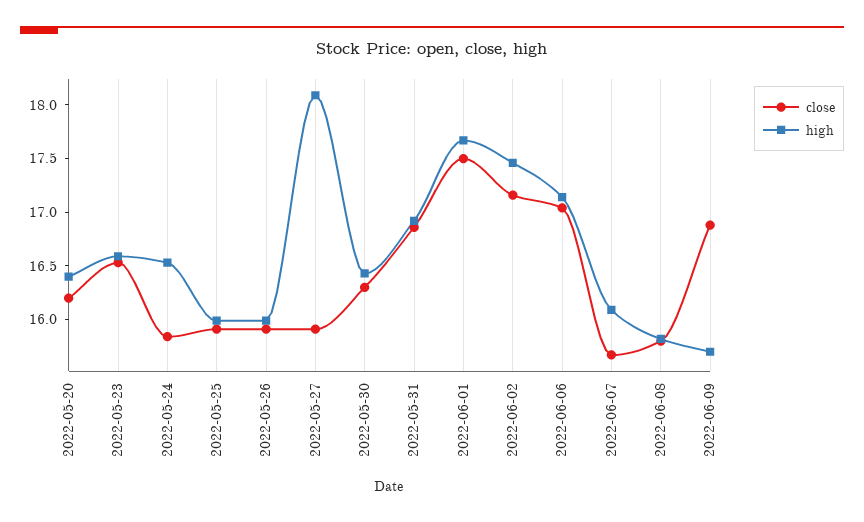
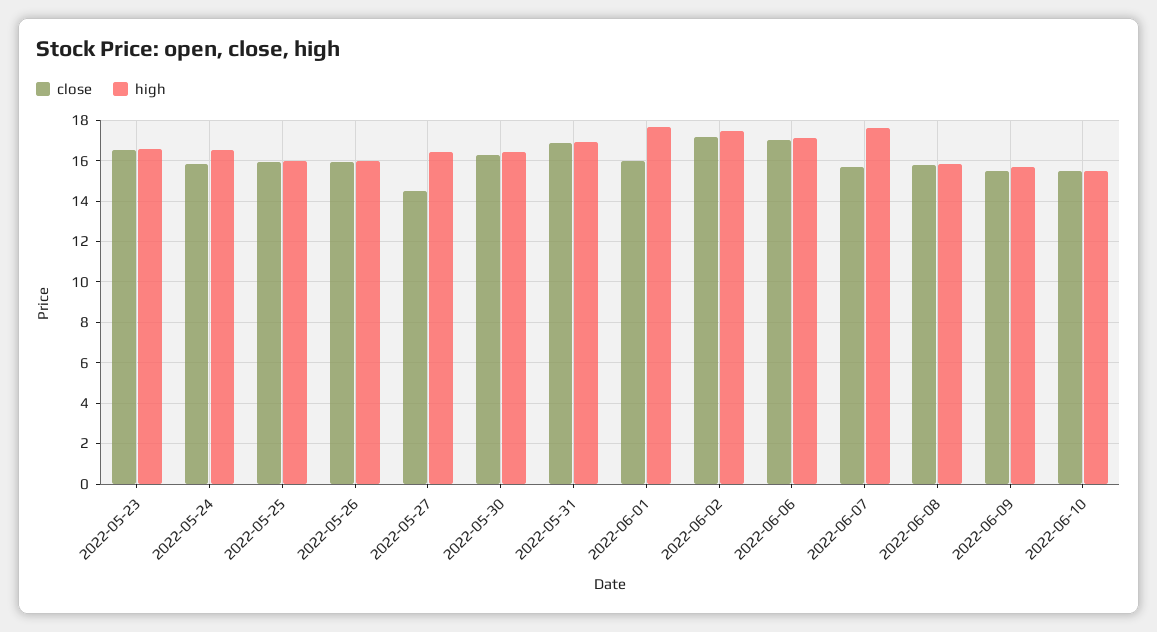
close, 2022-05-20: 16.2 -> none
high, 2022-05-20: 16.4 -> none
close, 2022-05-27: 15.9 -> 14.5
high, 2022-05-27: 18.1 -> 16.5
close, 2022-06-01: 17.5 -> 16
high, 2022-06-07: 16.1 -> 17.5
close, 2022-06-09: 16.9 -> 15.5
close, 2022-06-10: none -> 15.5
high, 2022-06-10: none -> 15.5

